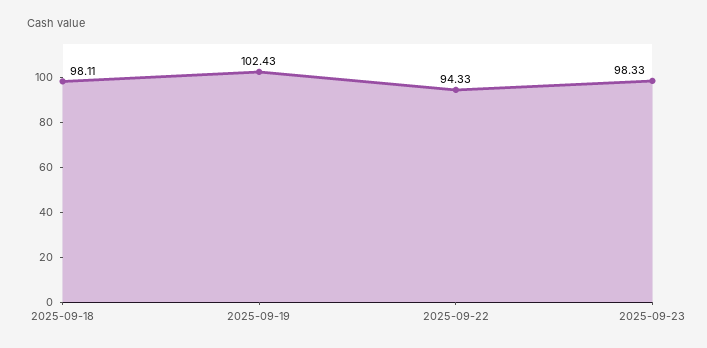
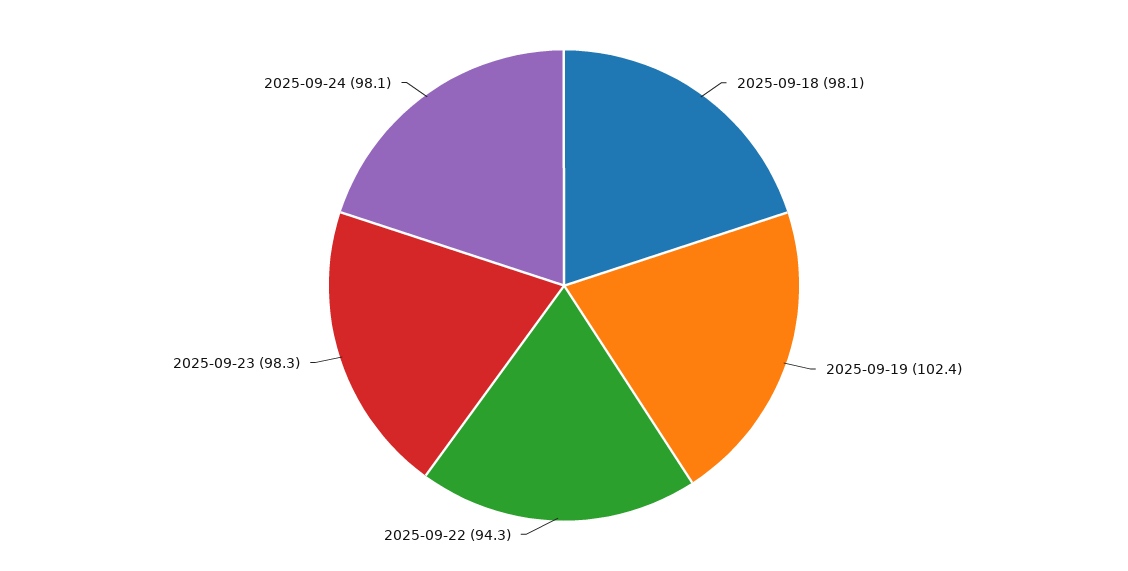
2025-09-24: none -> 98.1

